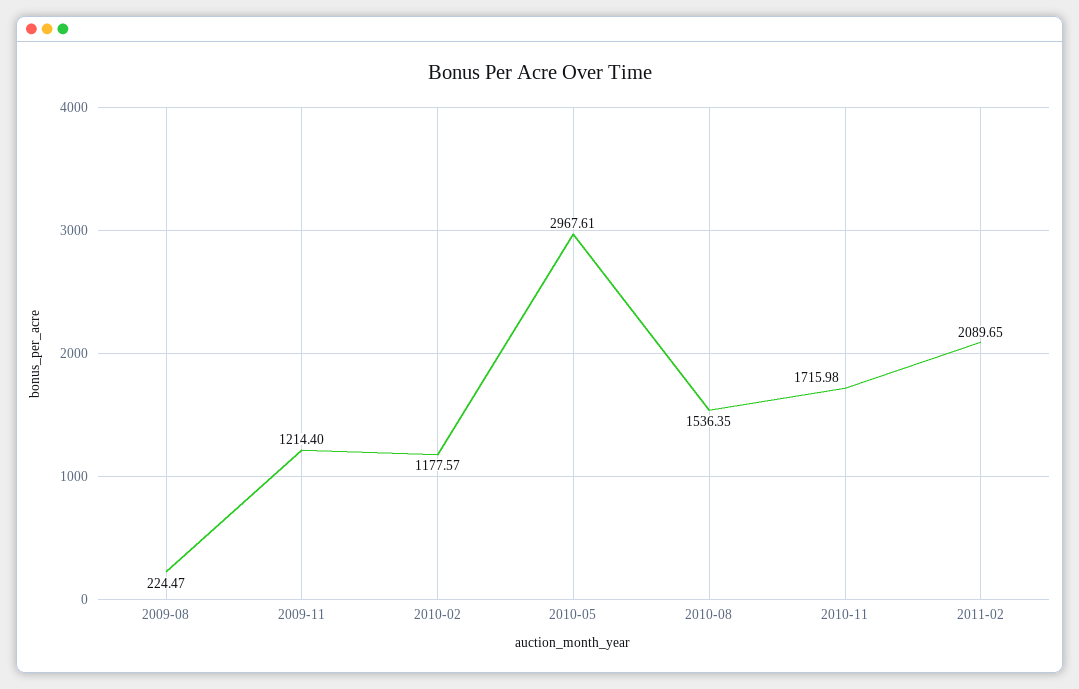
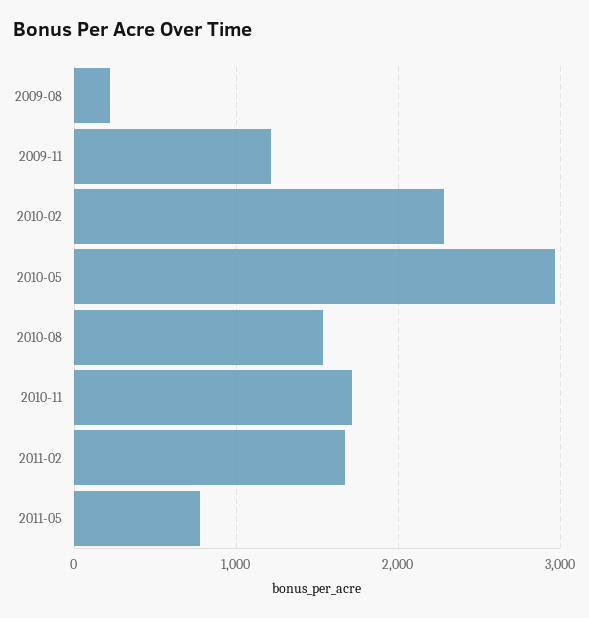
2010-02: 1177.57 -> 2300
2011-02: 2089.65 -> 1700
2011-05: none -> 800

